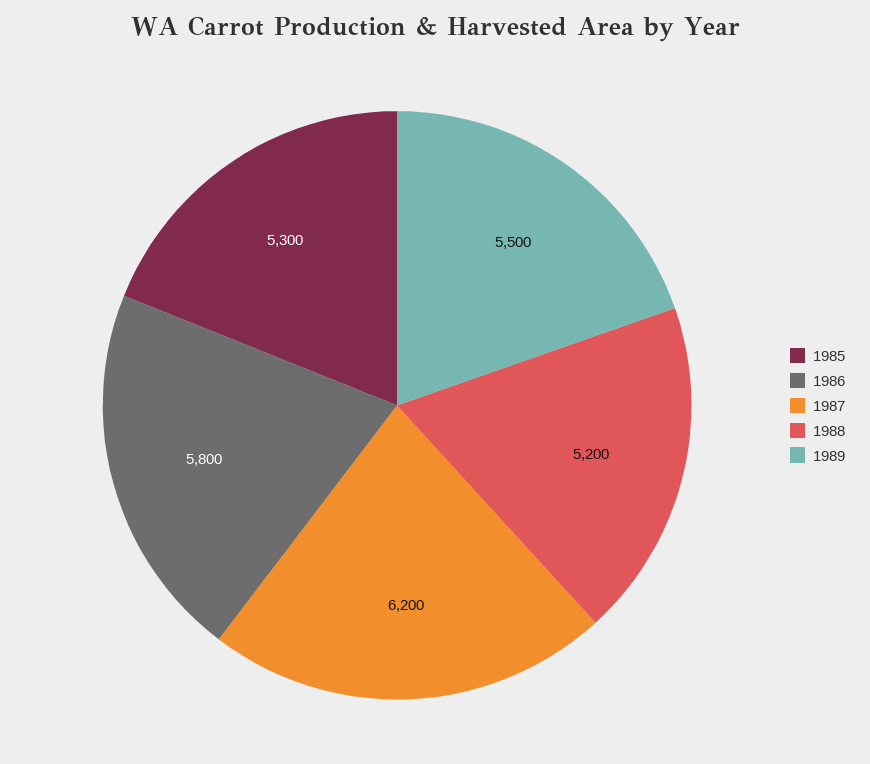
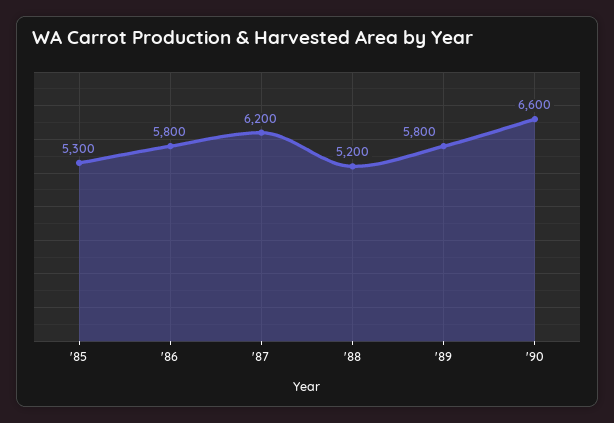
1989: 5500 -> 5800
'90: none -> 6600

